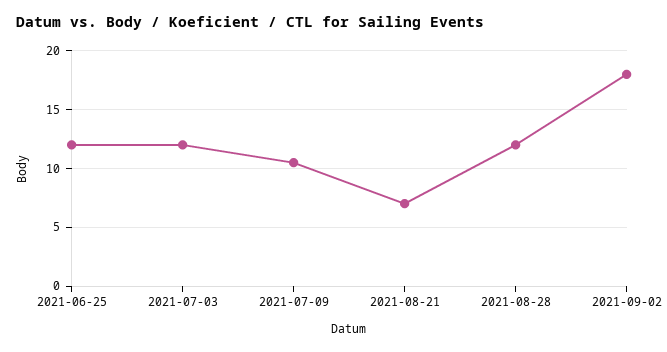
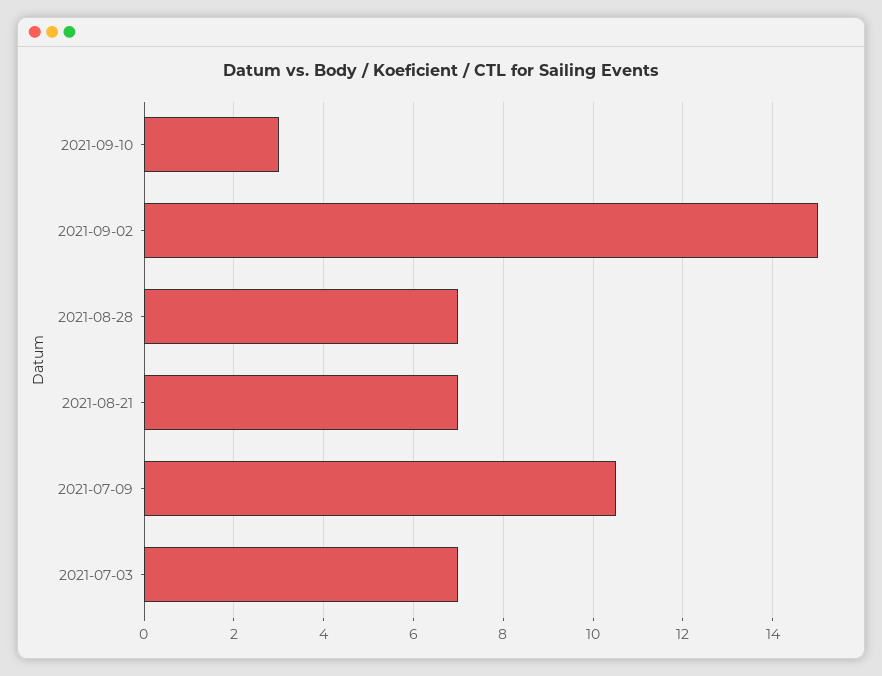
2021-06-25: 12 -> none
2021-07-03: 12 -> 7
2021-08-28: 12 -> 7
2021-09-02: 18 -> 15
2021-09-10: none -> 3

